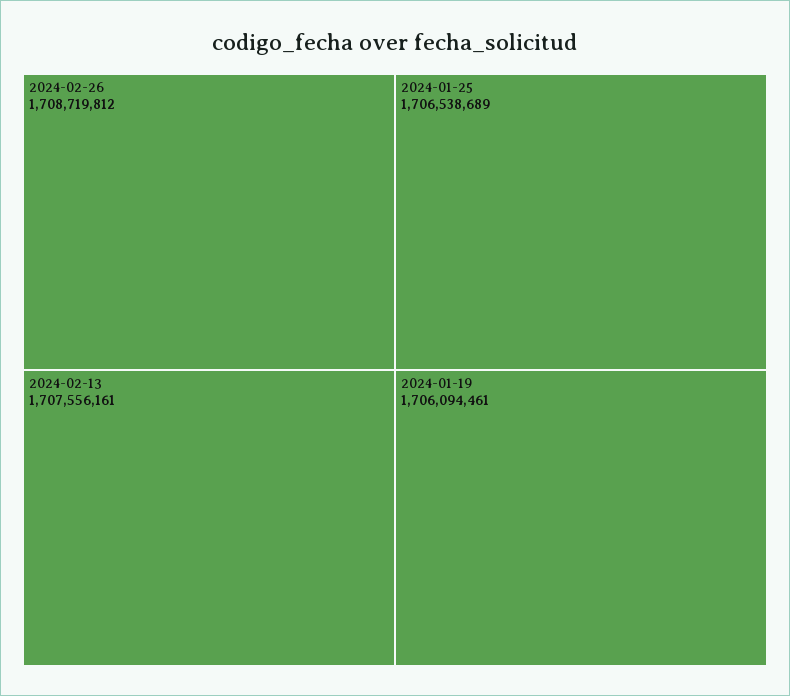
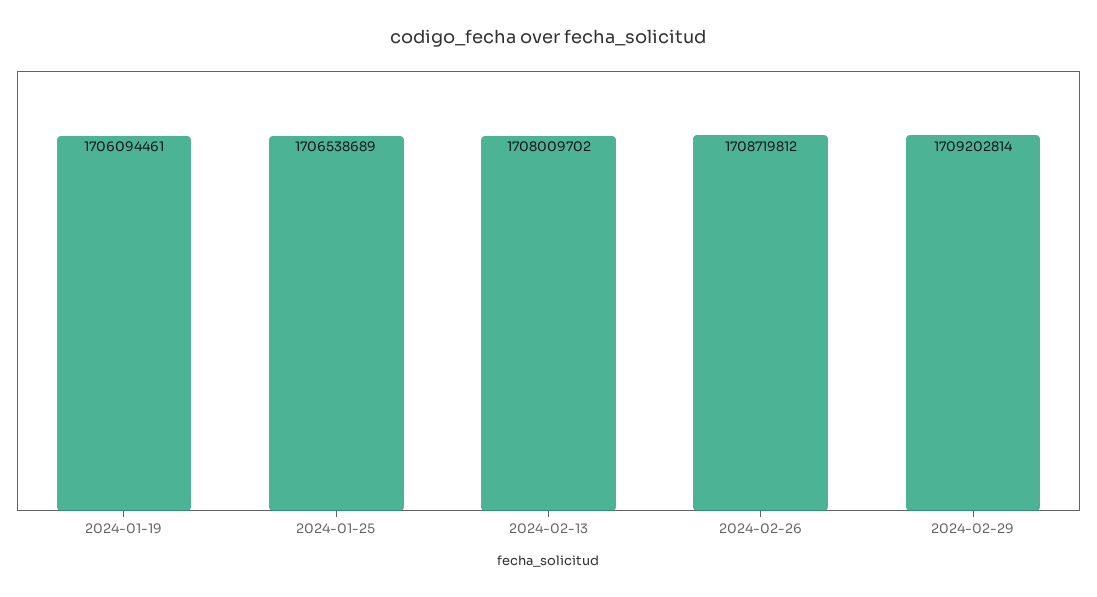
2024-02-13: 1707556161 -> 1708009702
2024-02-29: none -> 1709202814

